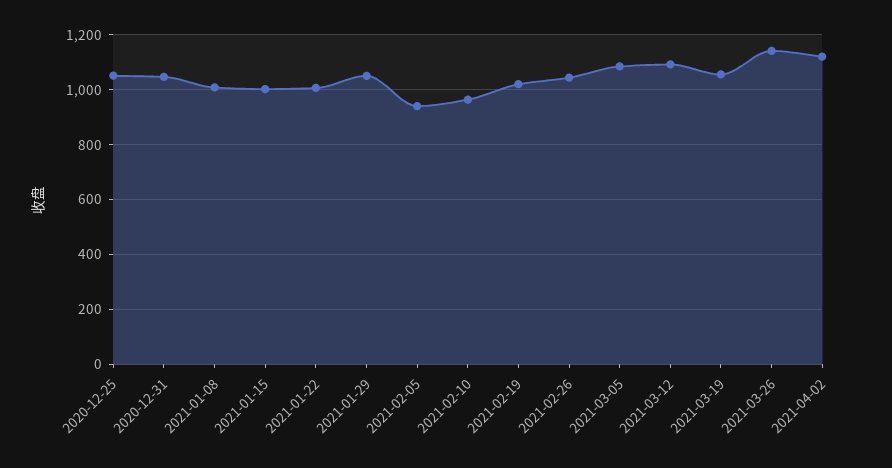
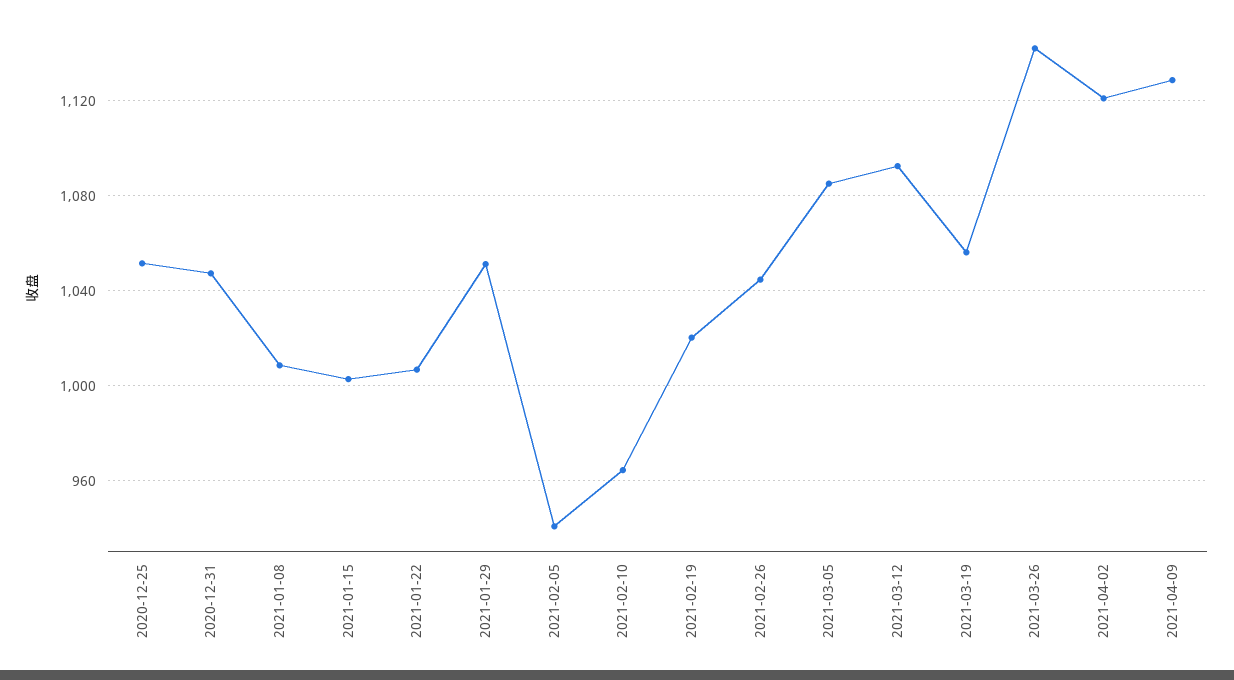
2021-04-09: none -> 1130

